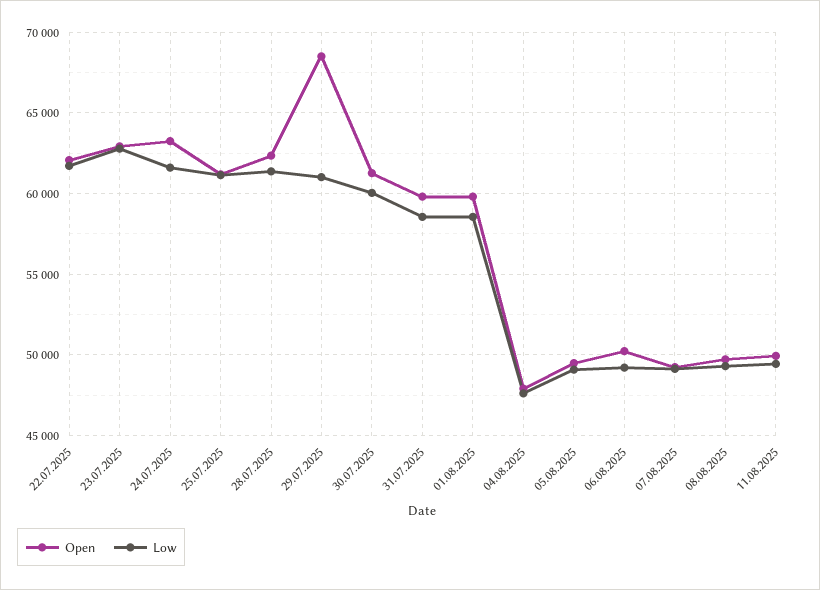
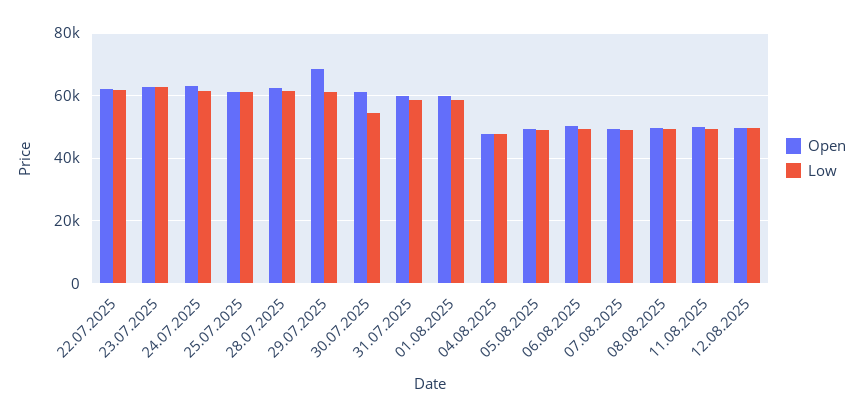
Low, 30.07.2025: 60000 -> 54000
Open, 12.08.2025: none -> 50000
Low, 12.08.2025: none -> 50000

